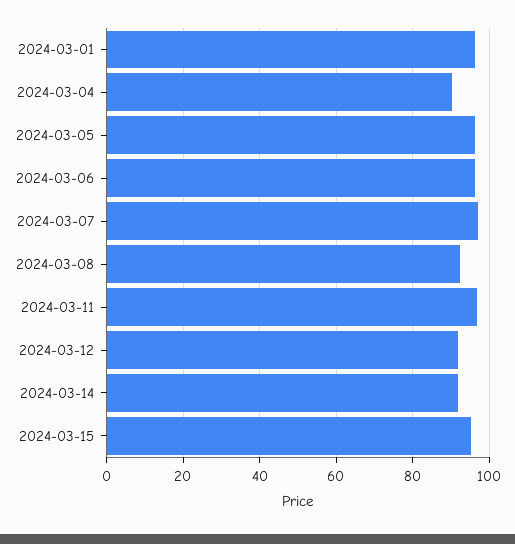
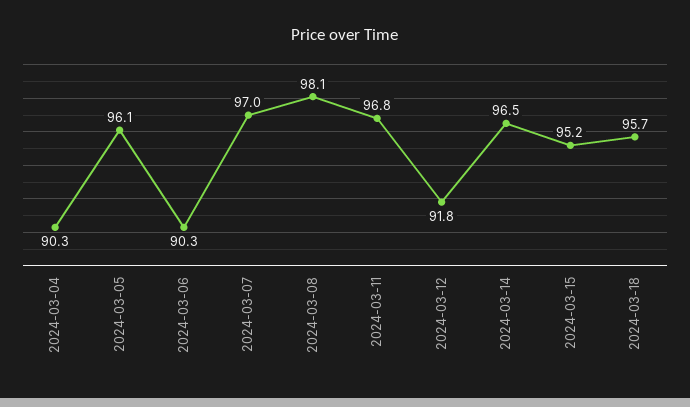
2024-03-01: 96 -> none
2024-03-06: 96 -> 90.3
2024-03-08: 92 -> 98.1
2024-03-14: 92 -> 96.5
2024-03-18: none -> 95.7

